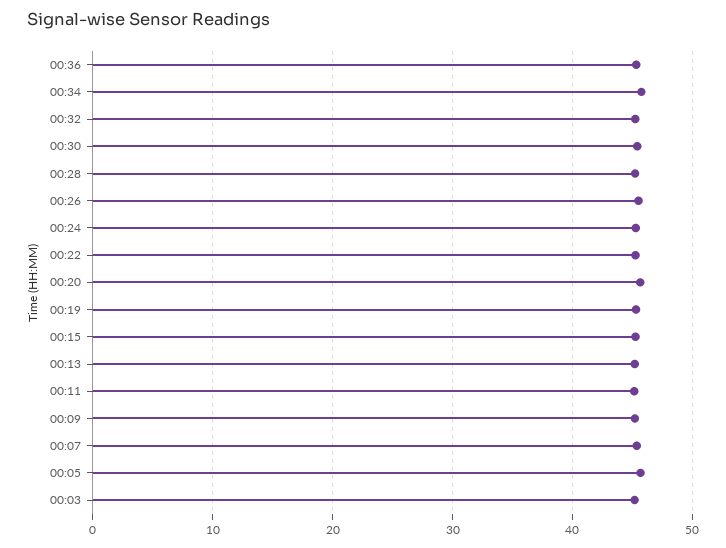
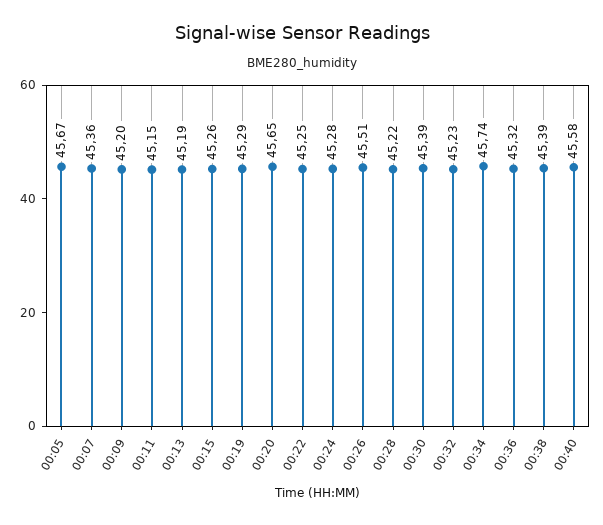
00:03: 45 -> none
00:38: none -> 45.39
00:40: none -> 45.58

